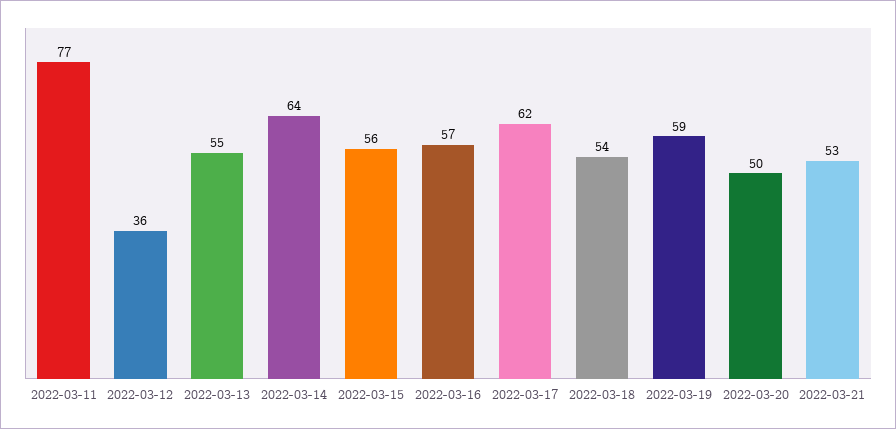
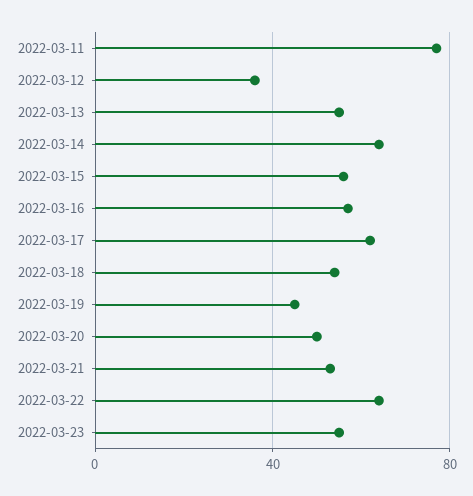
2022-03-19: 59 -> 45
2022-03-22: none -> 65
2022-03-23: none -> 55

